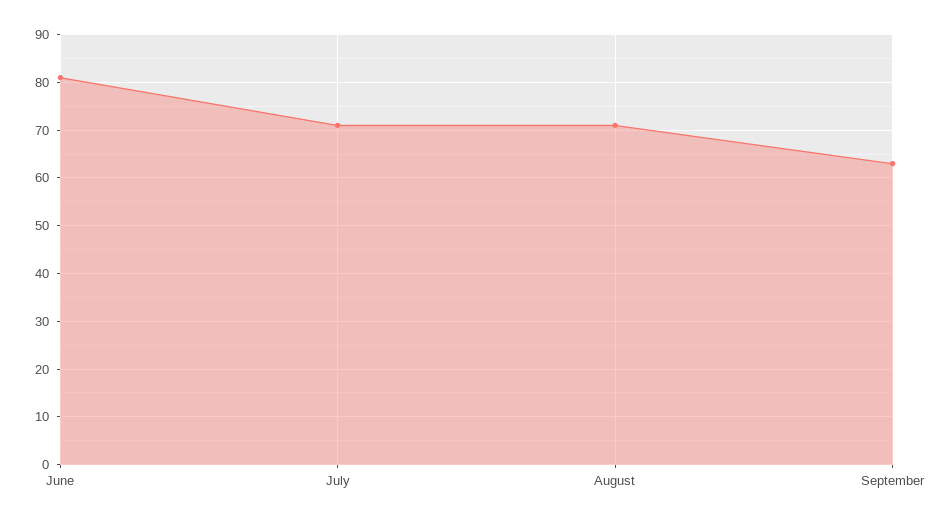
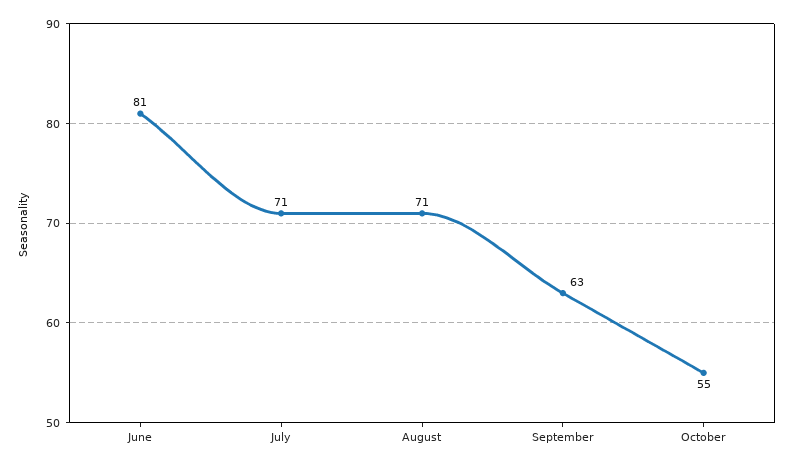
October: none -> 55

